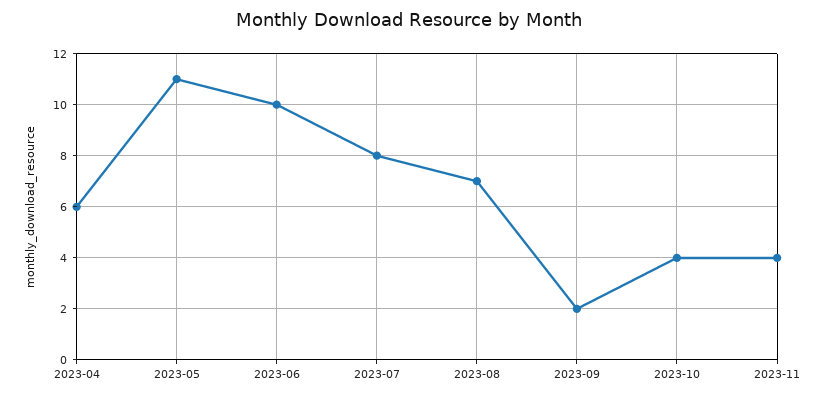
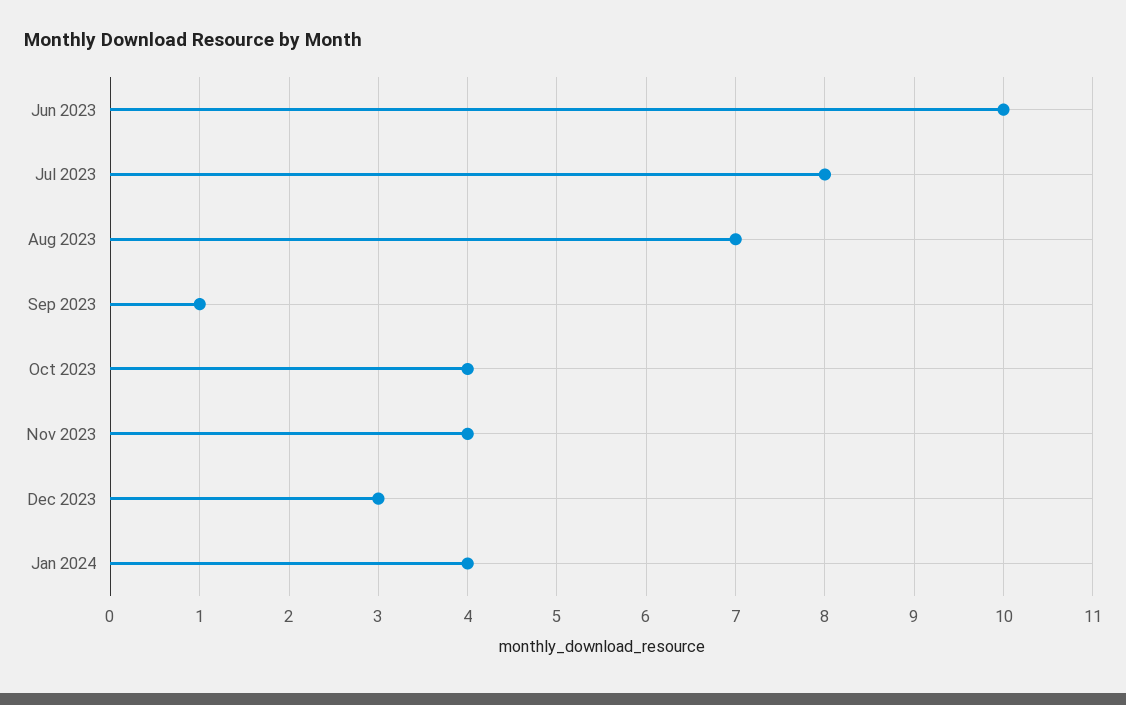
2023-04: 6 -> none
2023-05: 11 -> none
2023-09: 2 -> 1
Dec 2023: none -> 3
Jan 2024: none -> 4

